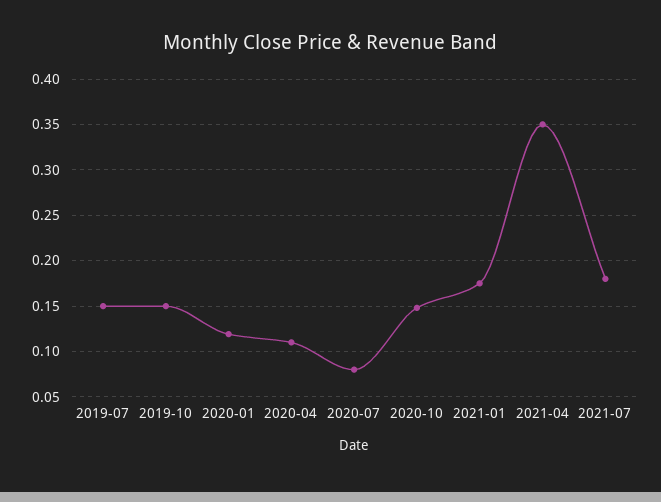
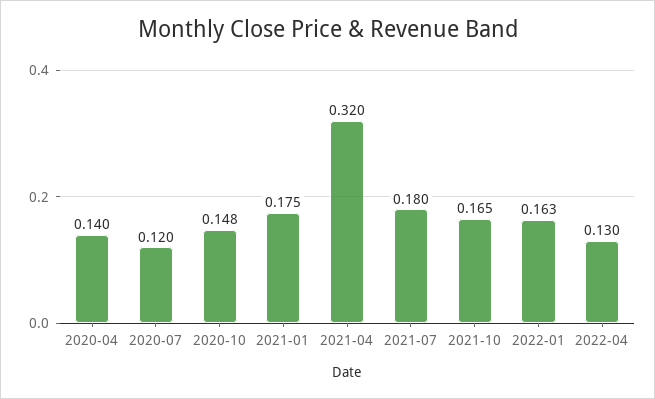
2019-07: 0.15 -> none
2019-10: 0.15 -> none
2020-01: 0.12 -> none
2020-04: 0.11 -> 0.14
2020-07: 0.08 -> 0.12
2021-04: 0.35 -> 0.32
2021-10: none -> 0.165
2022-01: none -> 0.163
2022-04: none -> 0.13

